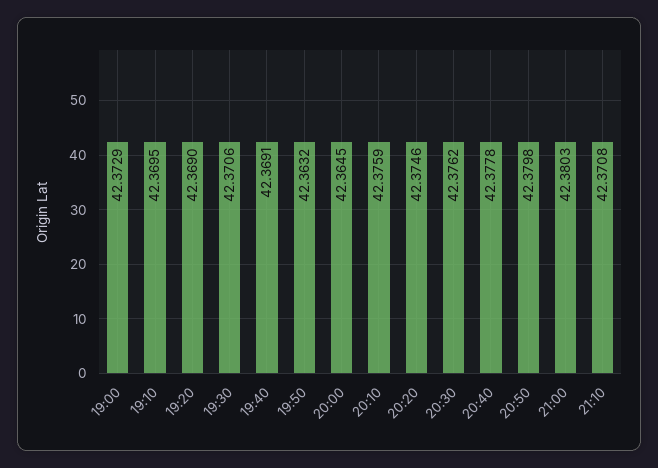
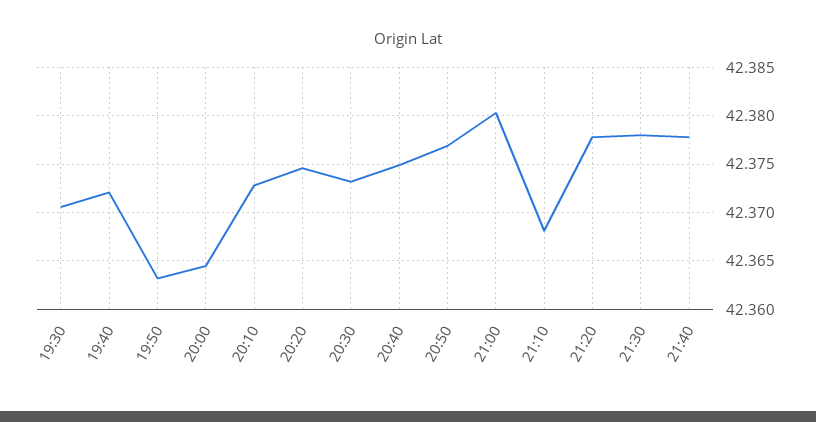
19:00: 42.3729 -> none
19:10: 42.3695 -> none
19:20: 42.369 -> none
19:40: 42.3691 -> 42.372
20:10: 42.3759 -> 42.373
20:30: 42.3762 -> 42.373
20:40: 42.3778 -> 42.375
20:50: 42.3798 -> 42.377
21:10: 42.3708 -> 42.368
21:20: none -> 42.378
21:30: none -> 42.378
21:40: none -> 42.378

